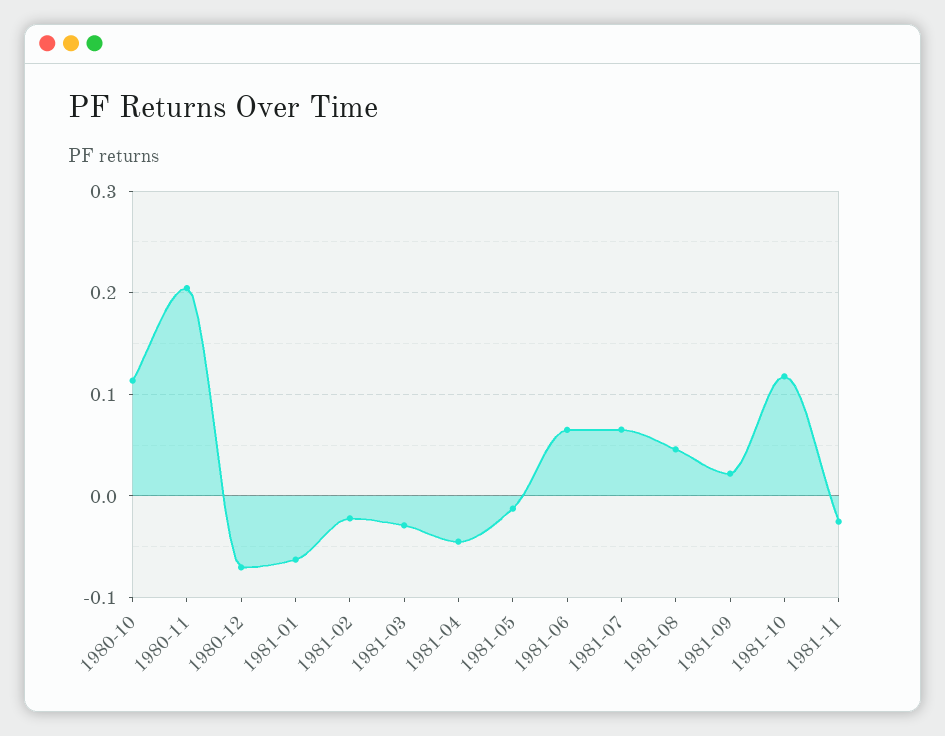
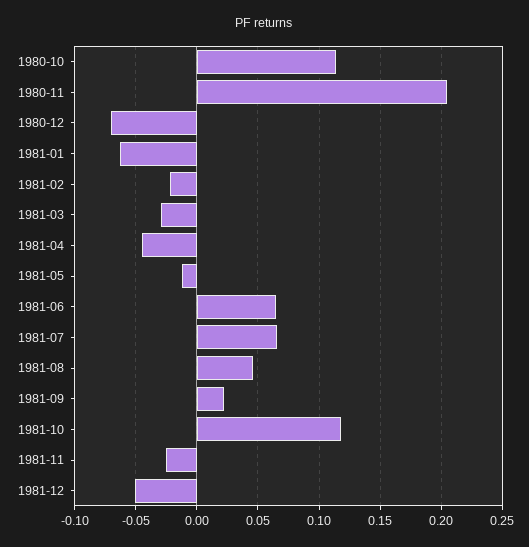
1981-12: none -> -0.05

